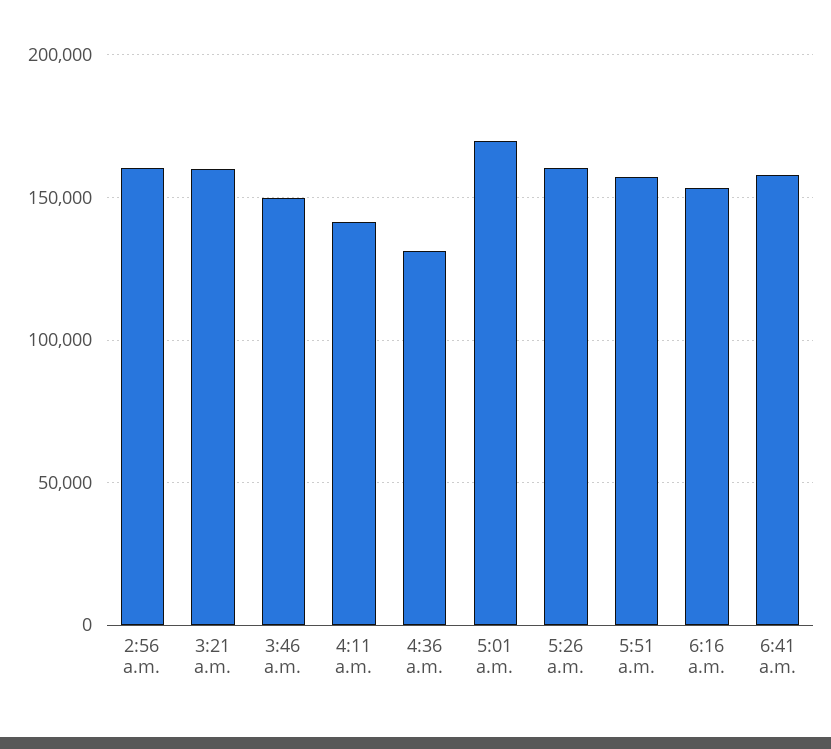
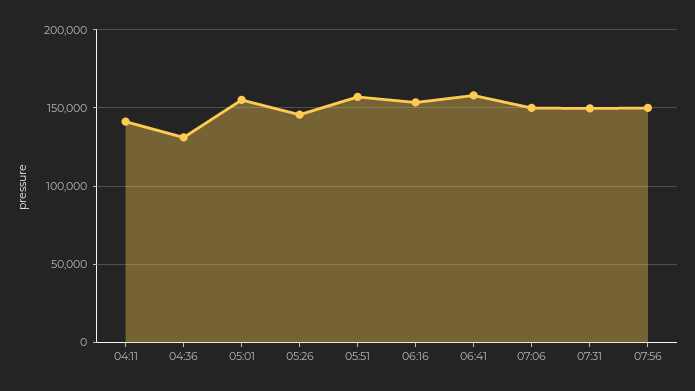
2:56 a.m.: 160000 -> none
3:21 a.m.: 160000 -> none
3:46 a.m.: 150000 -> none
5:01 a.m.: 170000 -> 155000
5:26 a.m.: 160000 -> 145000
07:06: none -> 150000
07:31: none -> 150000
07:56: none -> 150000

